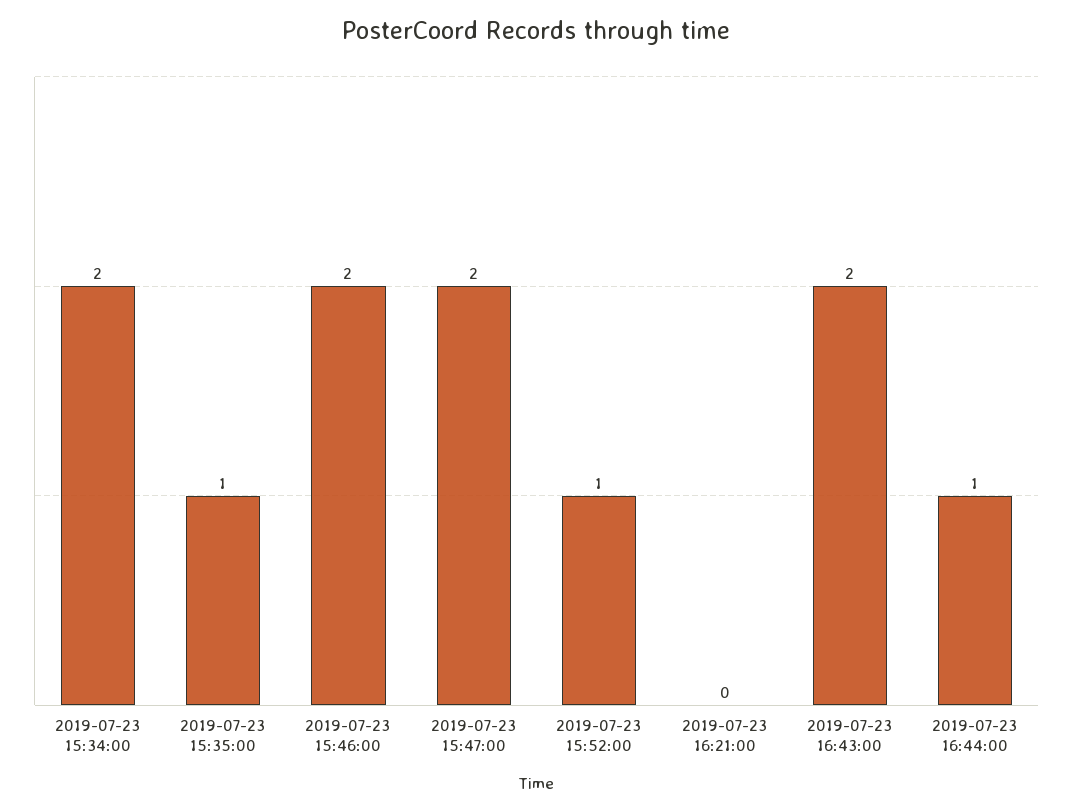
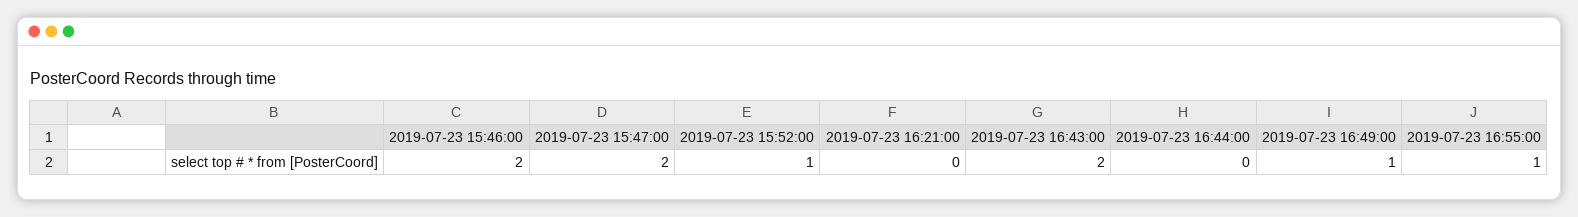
2019-07-23 15:34:00: 2 -> none
2019-07-23 15:35:00: 1 -> none
2019-07-23 16:44:00: 1 -> 0
2019-07-23 16:49:00: none -> 1
2019-07-23 16:55:00: none -> 1

